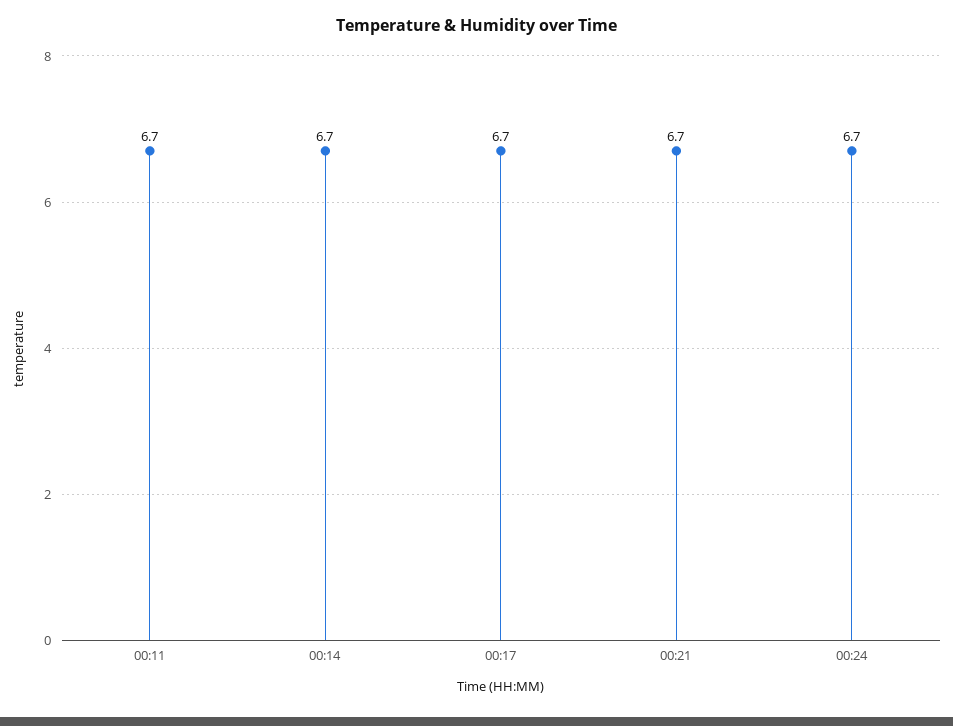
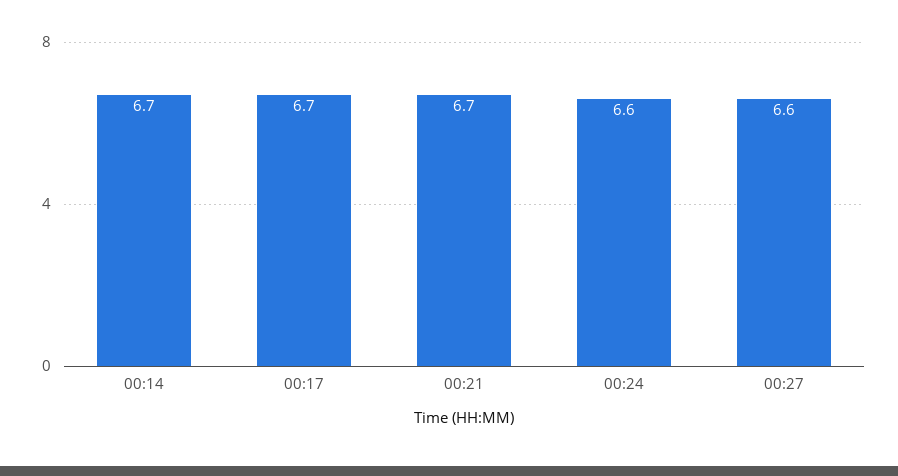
00:11: 6.7 -> none
00:24: 6.7 -> 6.6
00:27: none -> 6.6

